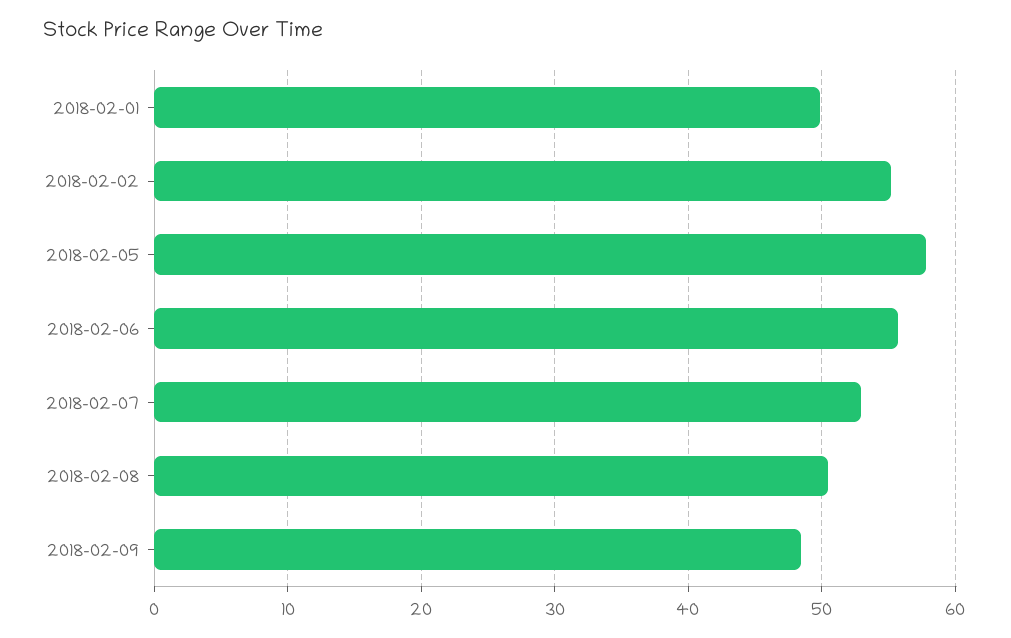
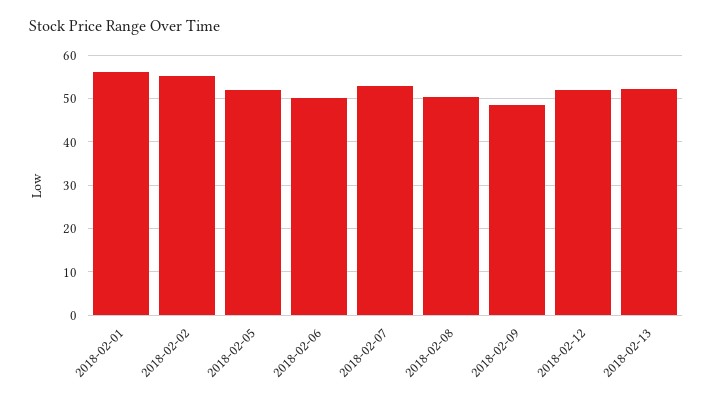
2018-02-01: 50 -> 56
2018-02-05: 58 -> 52
2018-02-06: 56 -> 50
2018-02-12: none -> 52
2018-02-13: none -> 52

